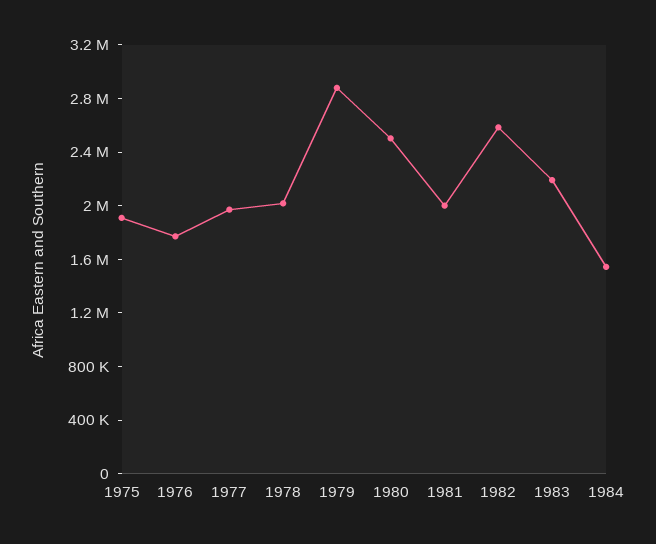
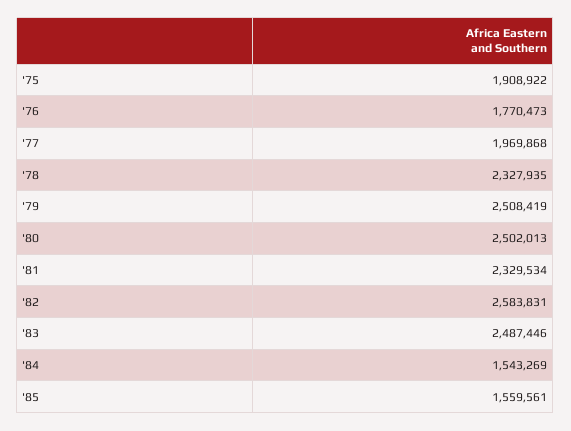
1978: 2000000 -> 2327935
1979: 2900000 -> 2508419
1981: 2000000 -> 2329534
1983: 2200000 -> 2487446
'85: none -> 1559561

